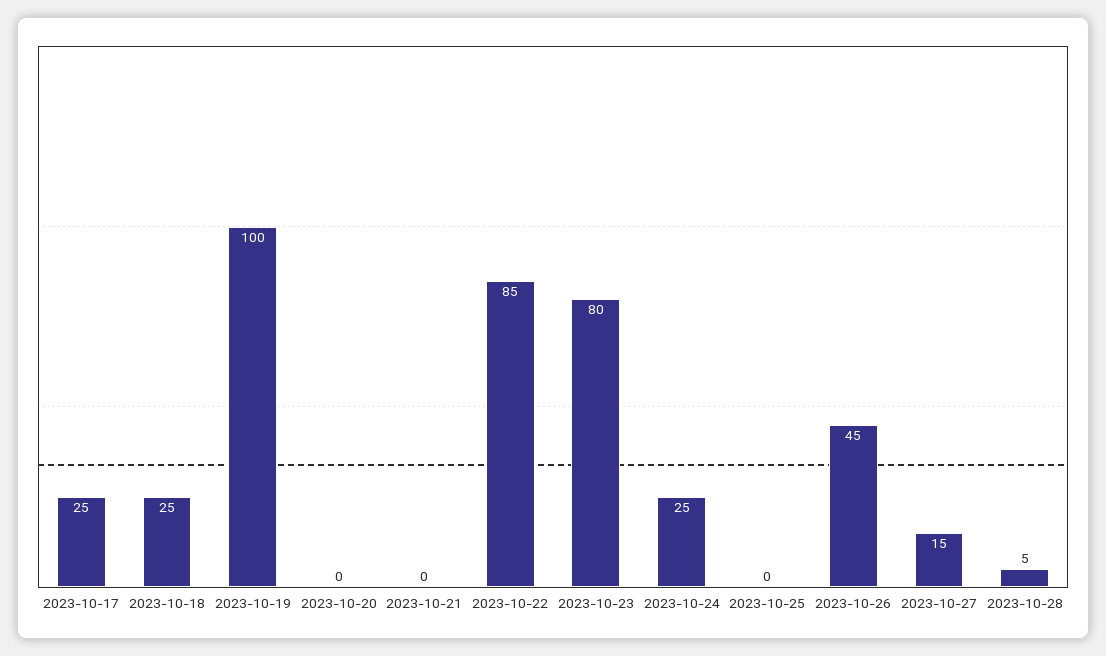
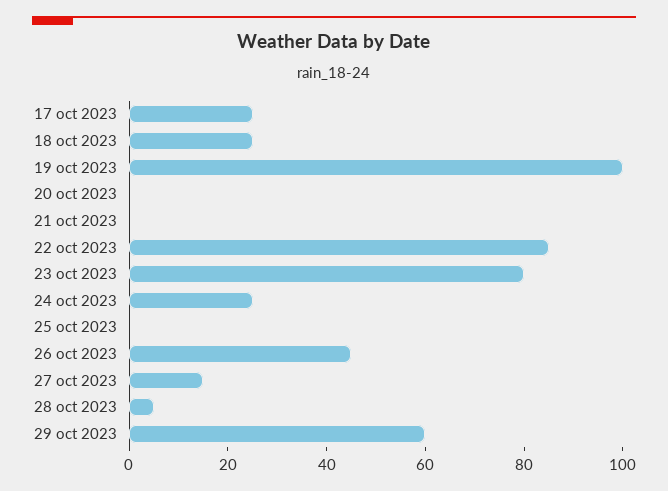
29 oct 2023: none -> 60

